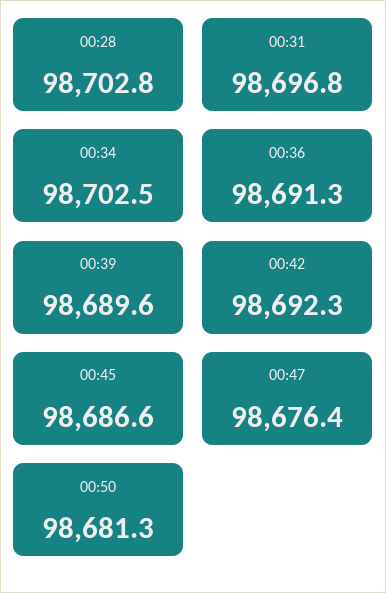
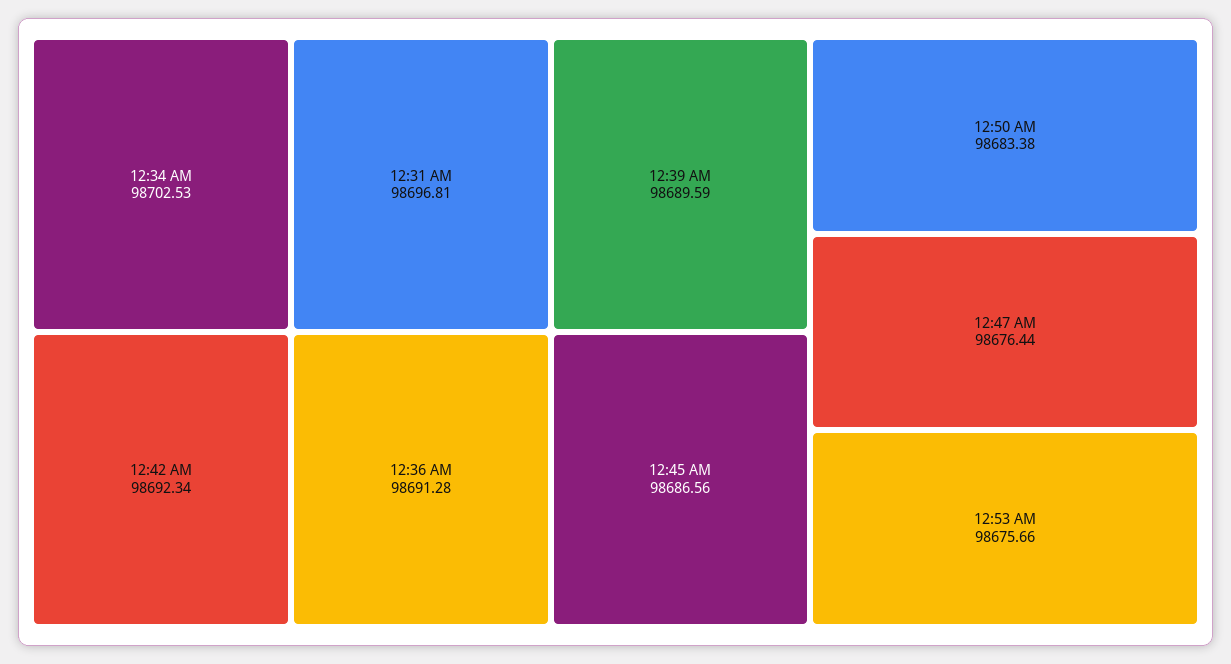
00:28: 98702.8 -> none
00:50: 98681.3 -> 98683.38
12:53 AM: none -> 98675.66

